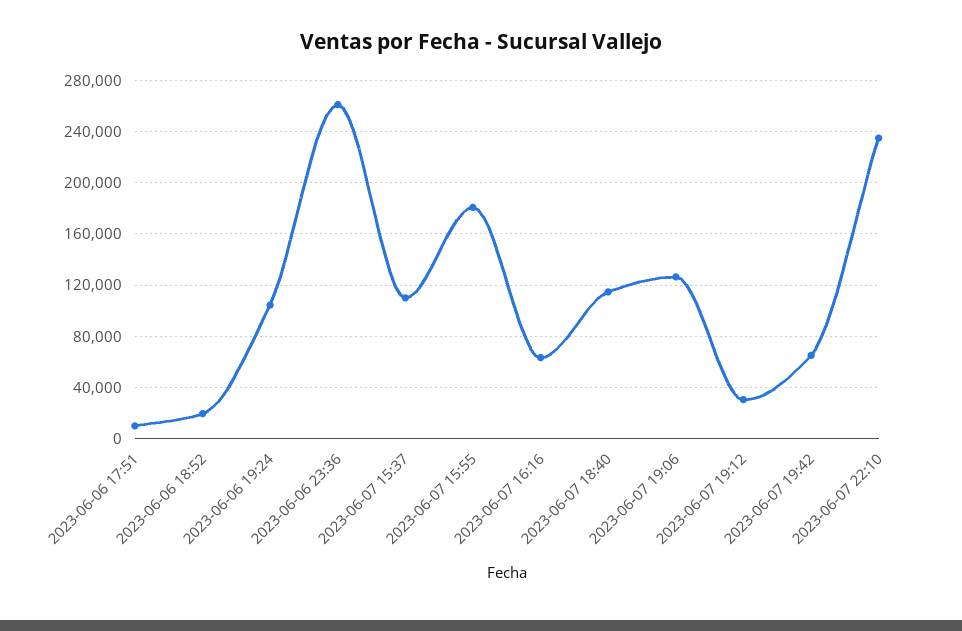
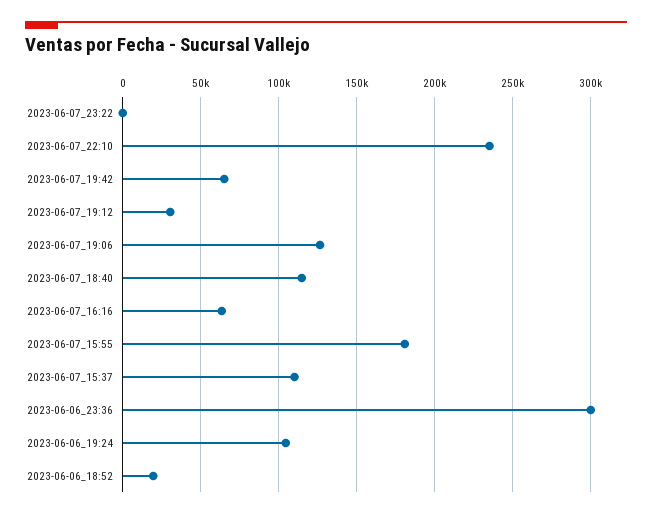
2023-06-06 17:51: 10000 -> none
2023-06-06 23:36: 260000 -> 300000
2023-06-07_23:22: none -> 0

